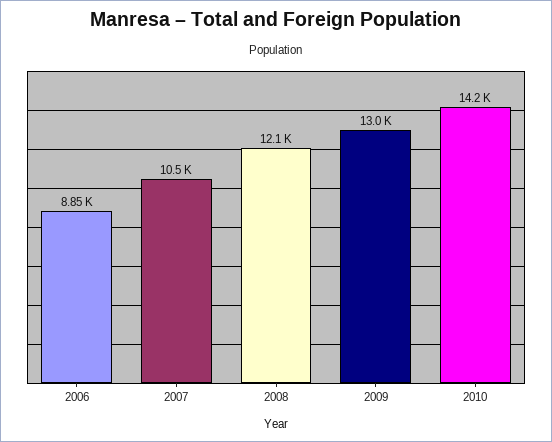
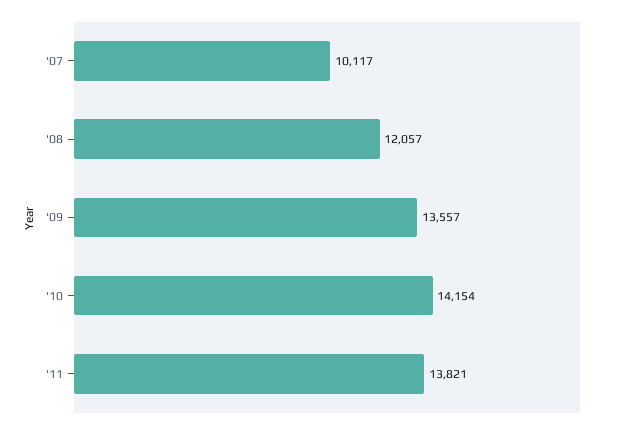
2006: 8850 -> none
2007: 10500 -> 10117
2009: 13000 -> 13557
'11: none -> 13821

